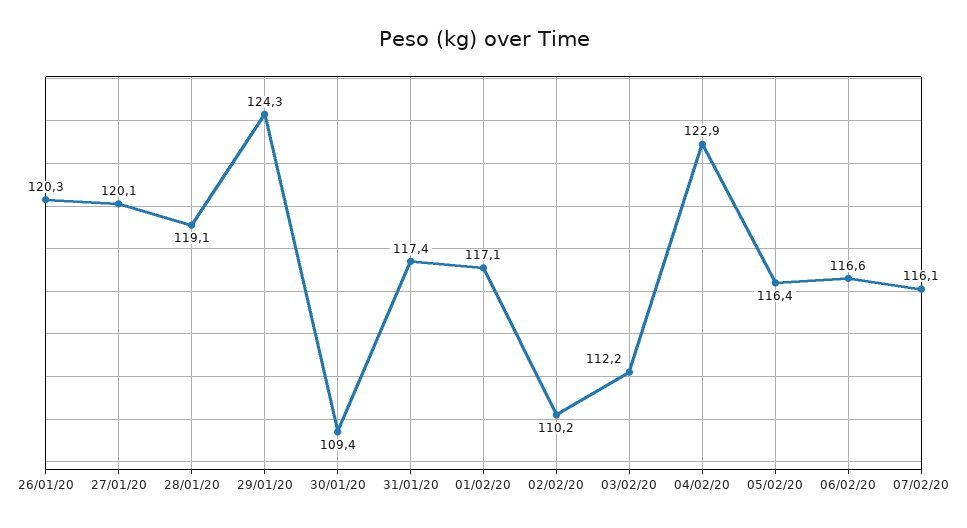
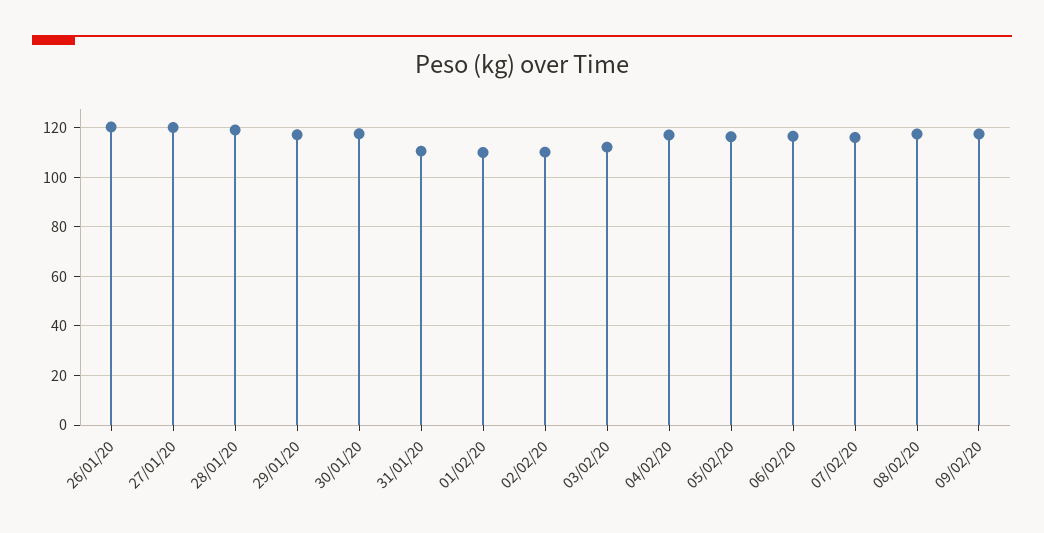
29/01/20: 124.3 -> 117.5
30/01/20: 109.4 -> 117.5
31/01/20: 117.4 -> 110
01/02/20: 117.1 -> 110
04/02/20: 122.9 -> 117.5
08/02/20: none -> 117.5
09/02/20: none -> 117.5

